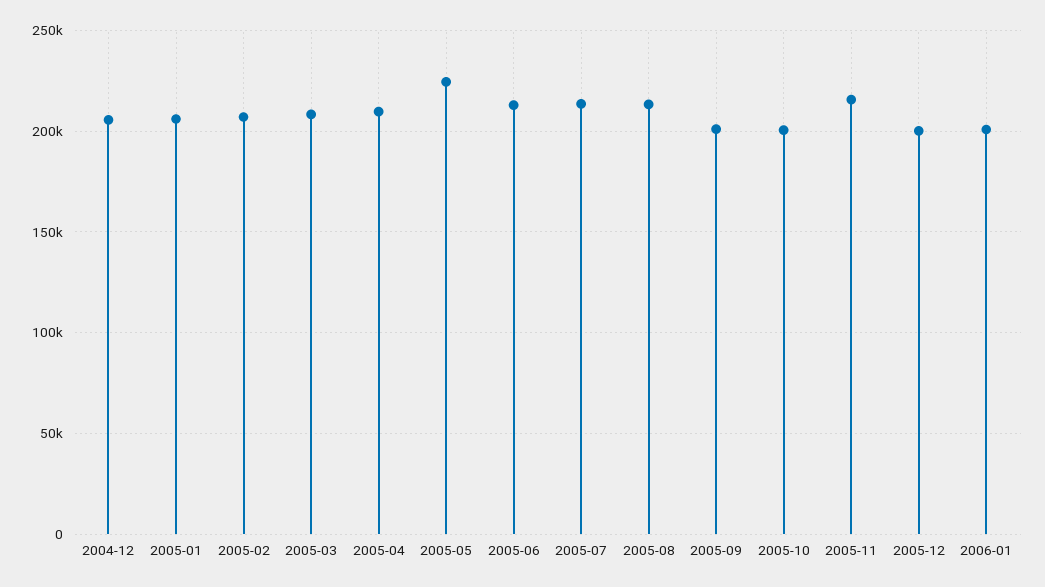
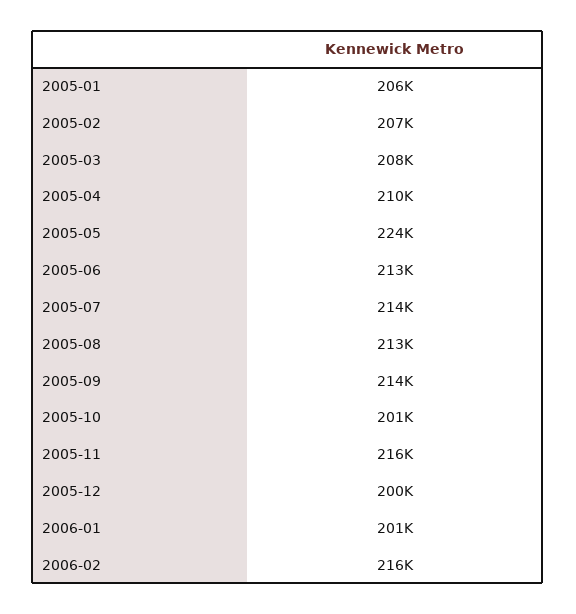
2004-12: 205000 -> none
2005-09: 200000 -> 214000
2006-02: none -> 216000

